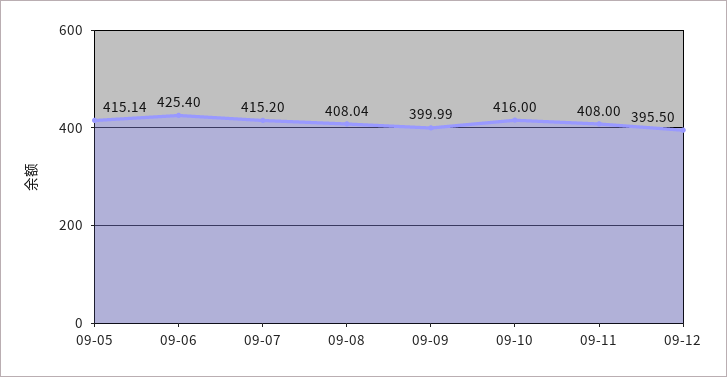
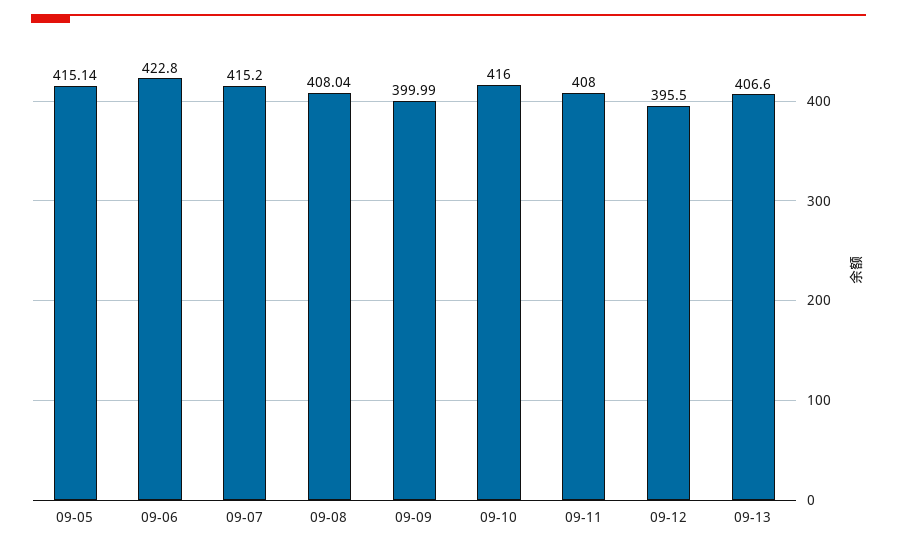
09-06: 425.4 -> 422.8
09-13: none -> 406.6

